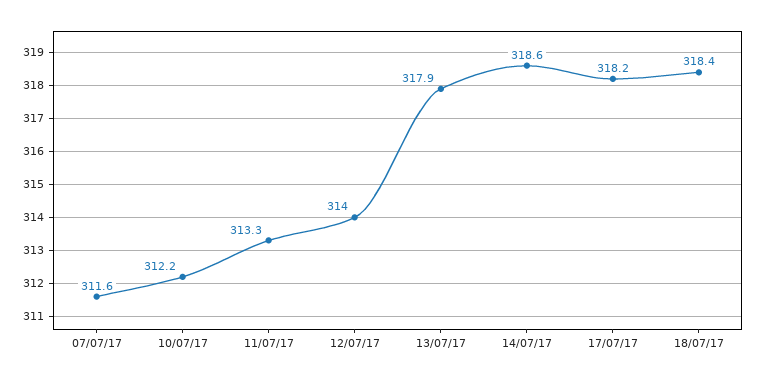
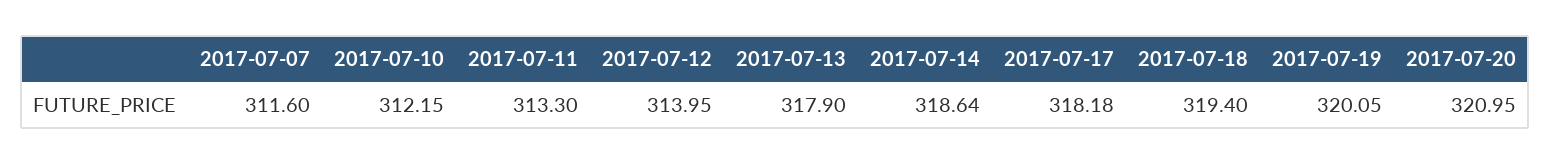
18/07/17: 318.4 -> 319.4
2017-07-19: none -> 320.05
2017-07-20: none -> 320.95

